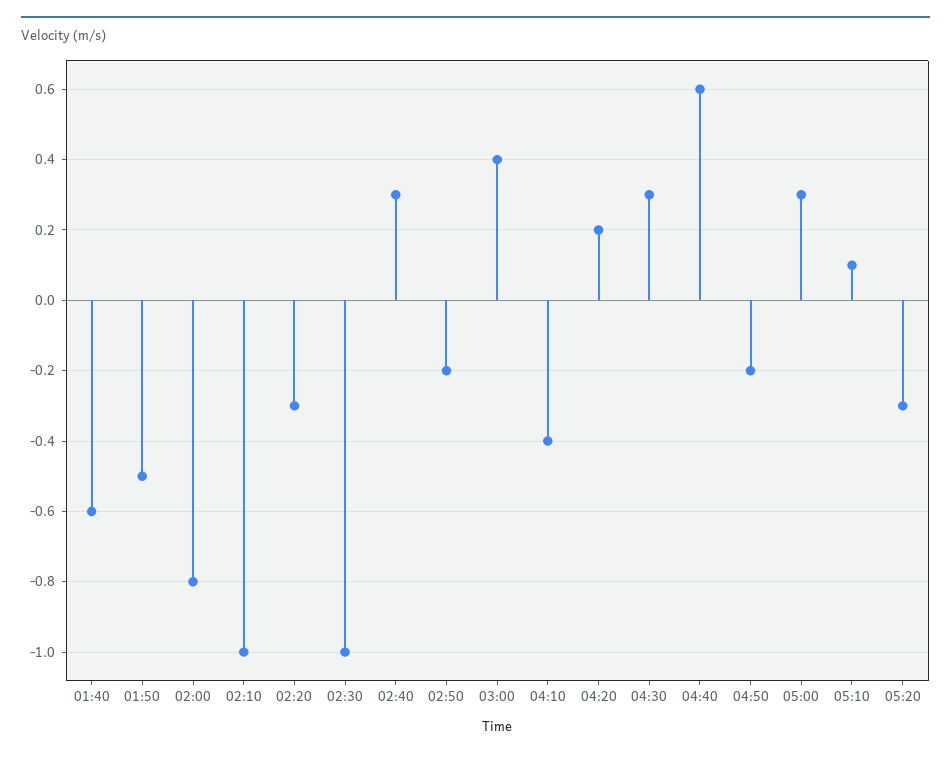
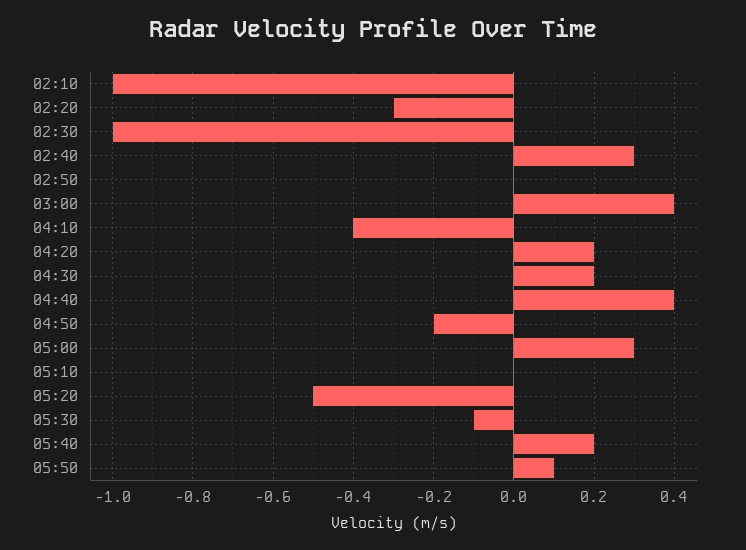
01:40: -0.6 -> none
01:50: -0.5 -> none
02:00: -0.8 -> none
02:50: -0.2 -> 0
04:30: 0.3 -> 0.2
04:40: 0.6 -> 0.4
05:10: 0.1 -> 0
05:20: -0.3 -> -0.5
05:30: none -> -0.1
05:40: none -> 0.2
05:50: none -> 0.1

